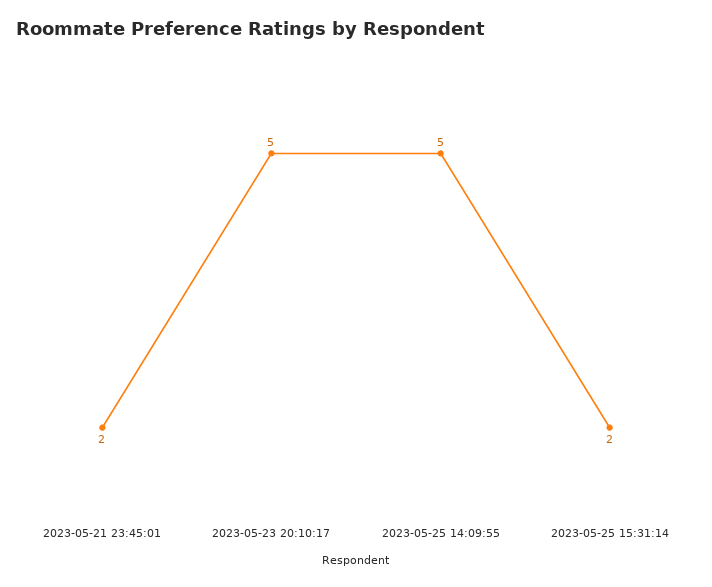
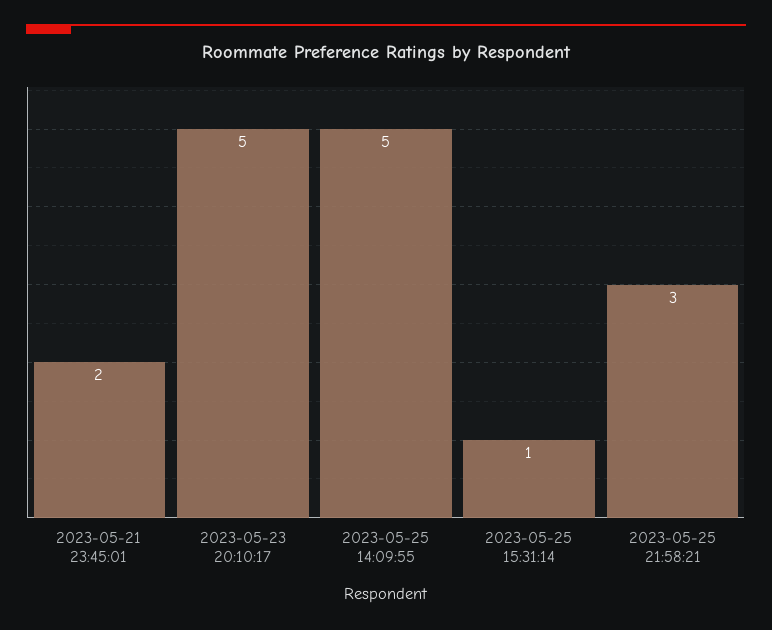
2023-05-25 15:31:14: 2 -> 1
2023-05-25 21:58:21: none -> 3

